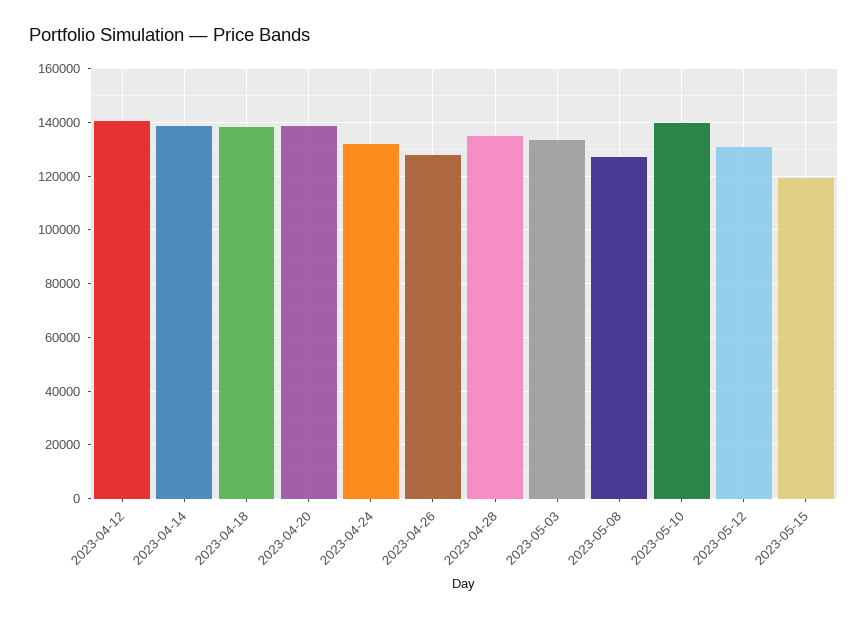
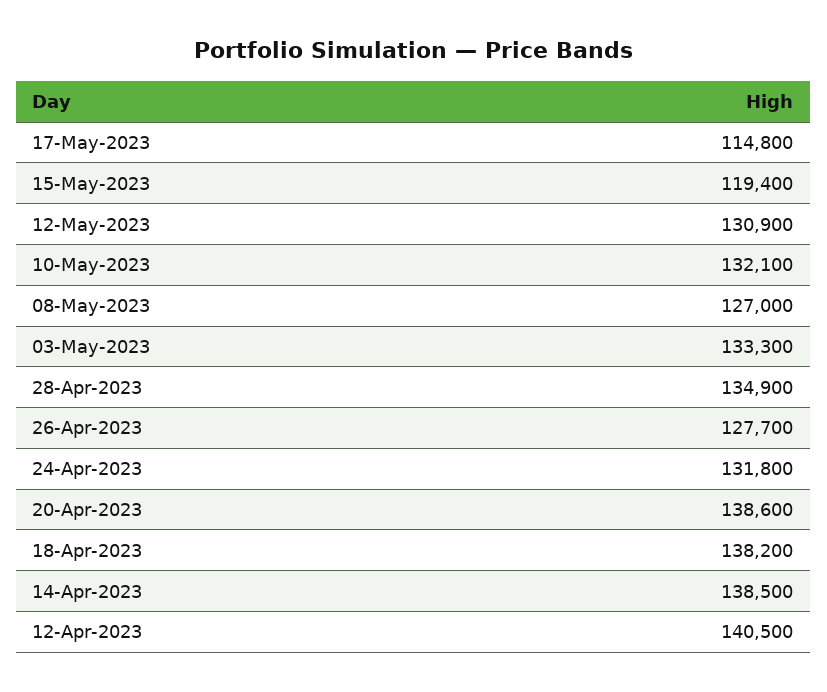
2023-05-10: 140000 -> 132100
17-May-2023: none -> 114800

